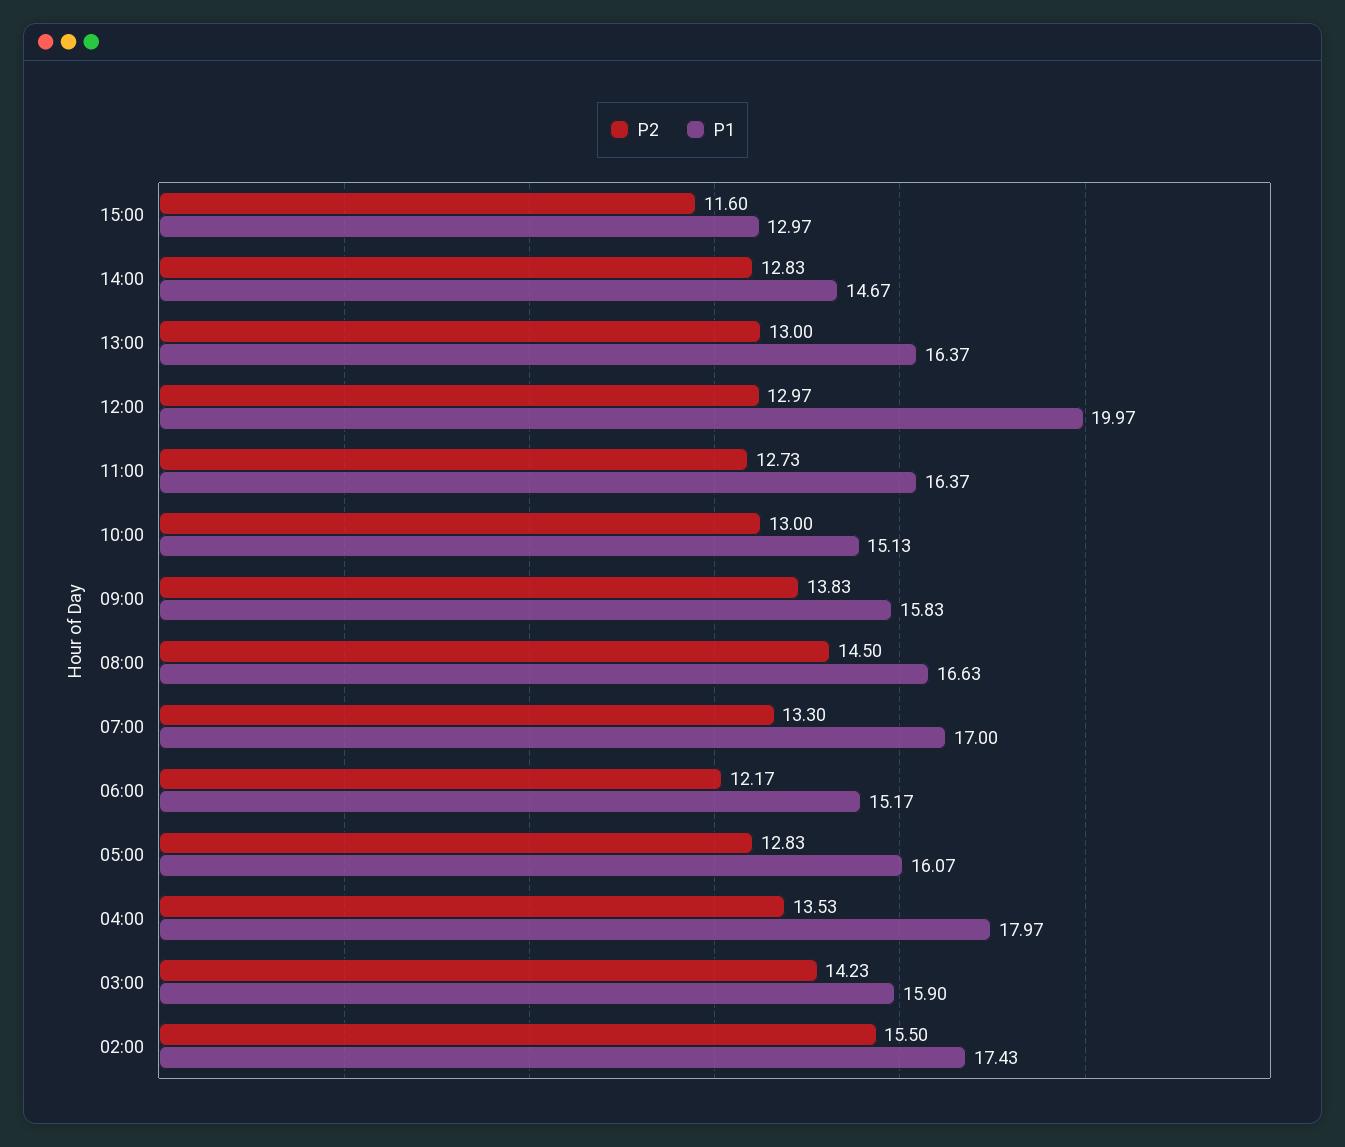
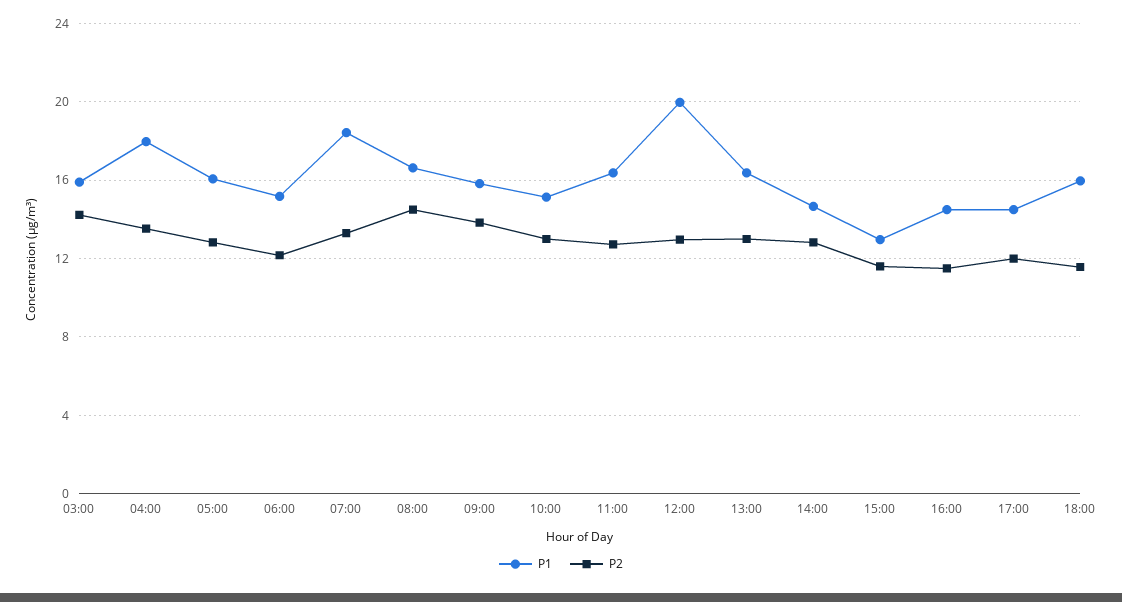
P1, 07:00: 17 -> 18.5
P2, 02:00: 15.5 -> none
P1, 02:00: 17.43 -> none
P1, 16:00: none -> 14.5
P2, 16:00: none -> 11.5
P1, 17:00: none -> 14.5
P2, 17:00: none -> 12
P1, 18:00: none -> 16
P2, 18:00: none -> 11.5

